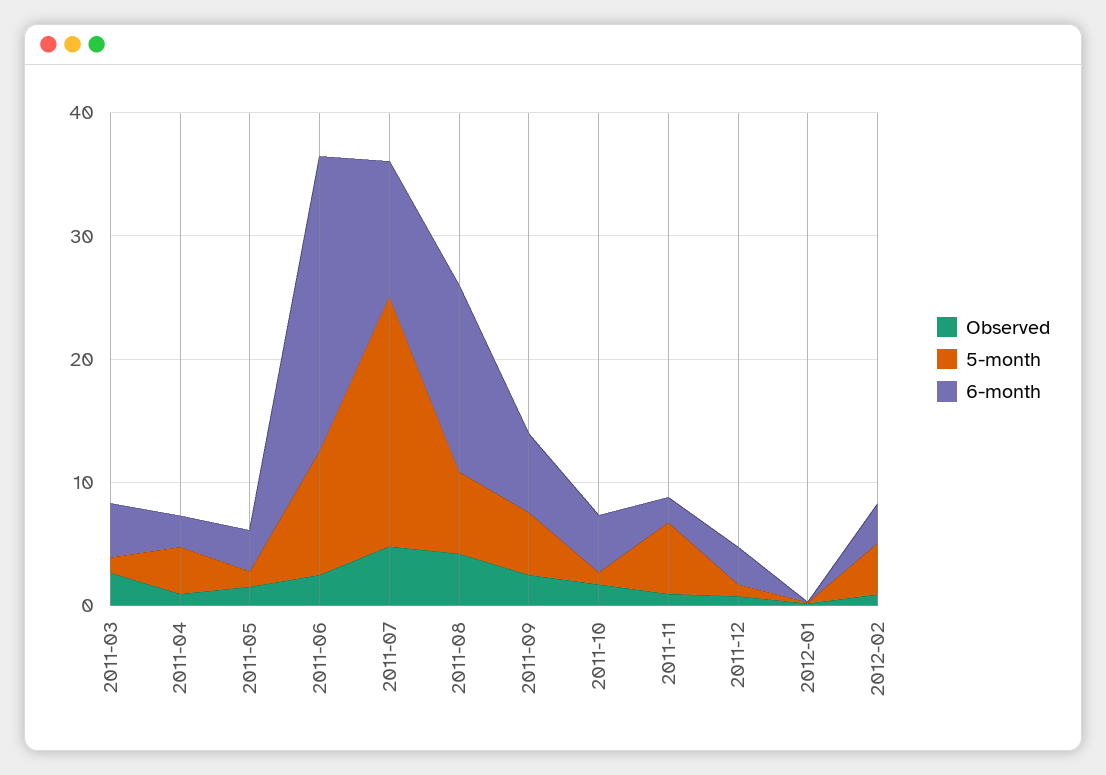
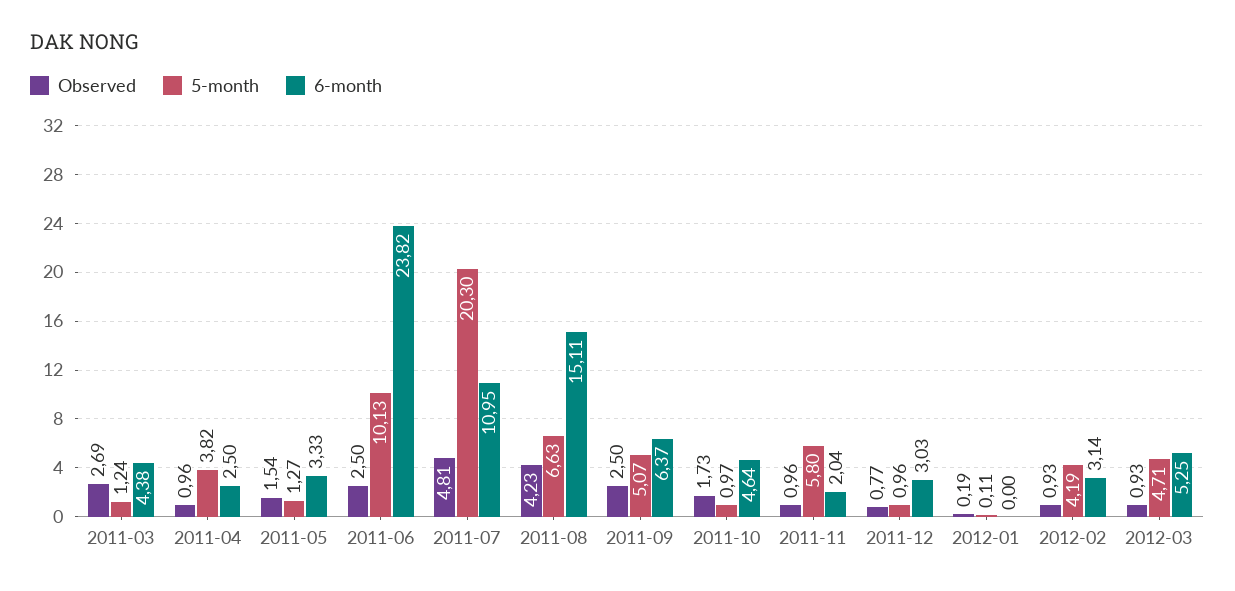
Observed, 2012-03: none -> 0.93
5-month, 2012-03: none -> 4.71
6-month, 2012-03: none -> 5.25

